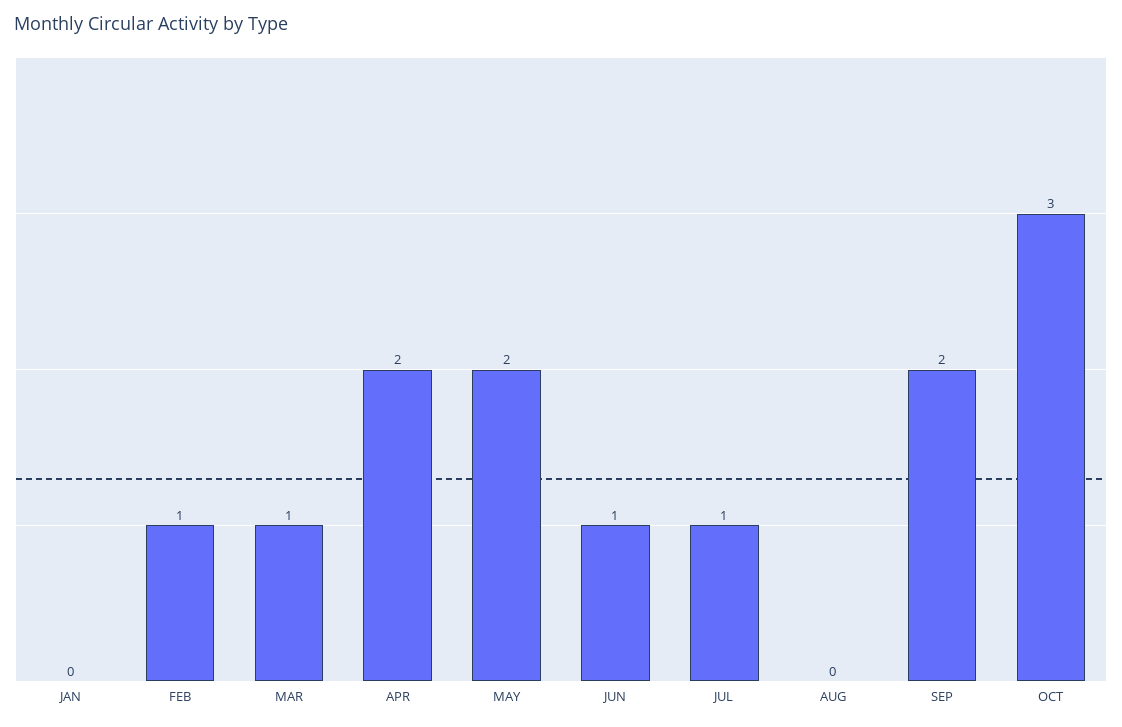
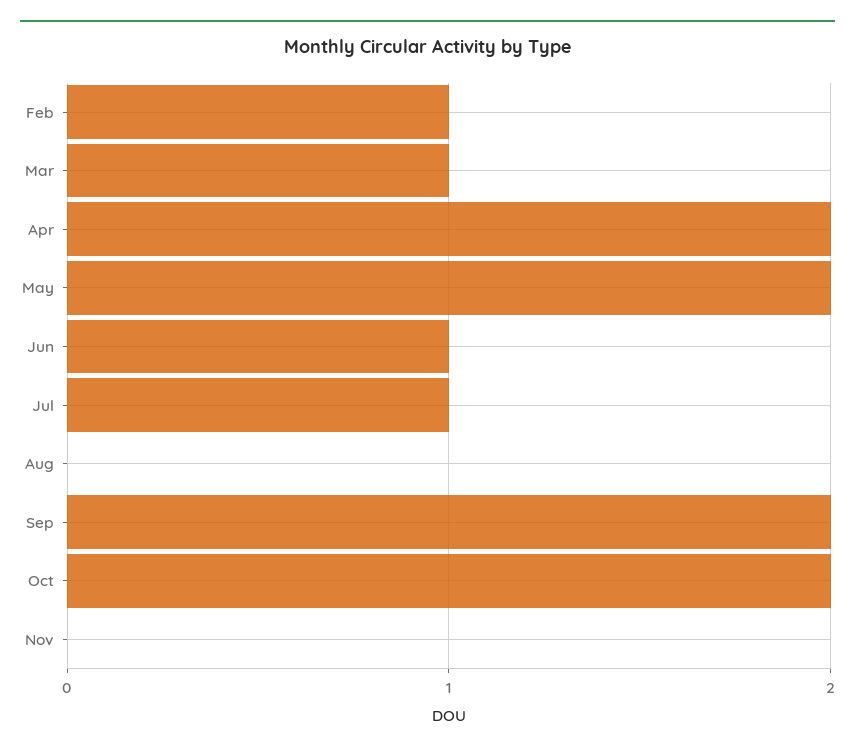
JAN: 0 -> none
OCT: 3 -> 2
Nov: none -> 0

